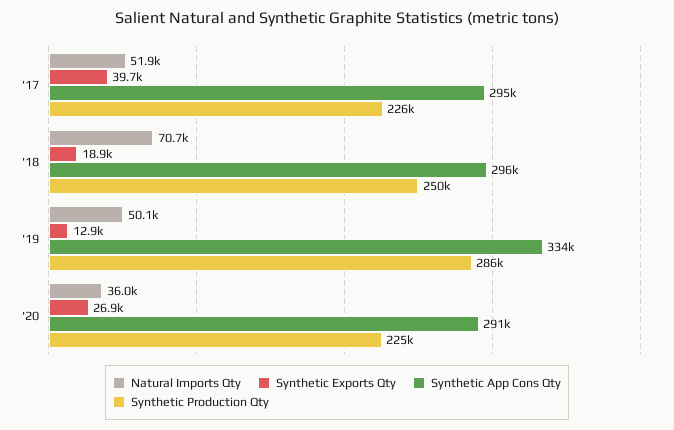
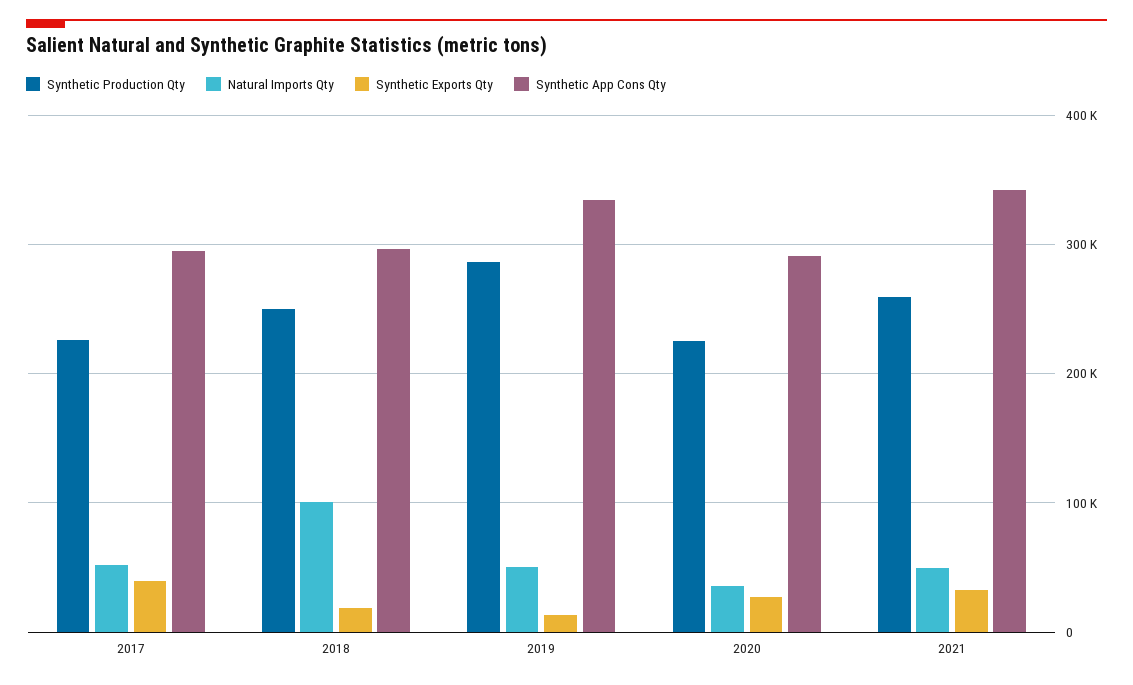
Natural Imports Qty, '18: 70700 -> 100000
Synthetic Production Qty, 2021: none -> 260000
Natural Imports Qty, 2021: none -> 50000
Synthetic Exports Qty, 2021: none -> 30000
Synthetic App Cons Qty, 2021: none -> 340000

